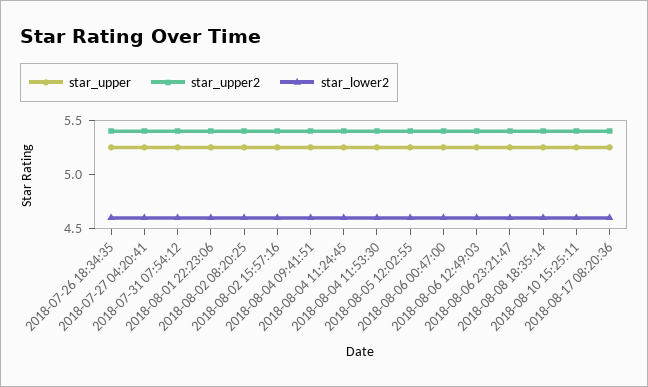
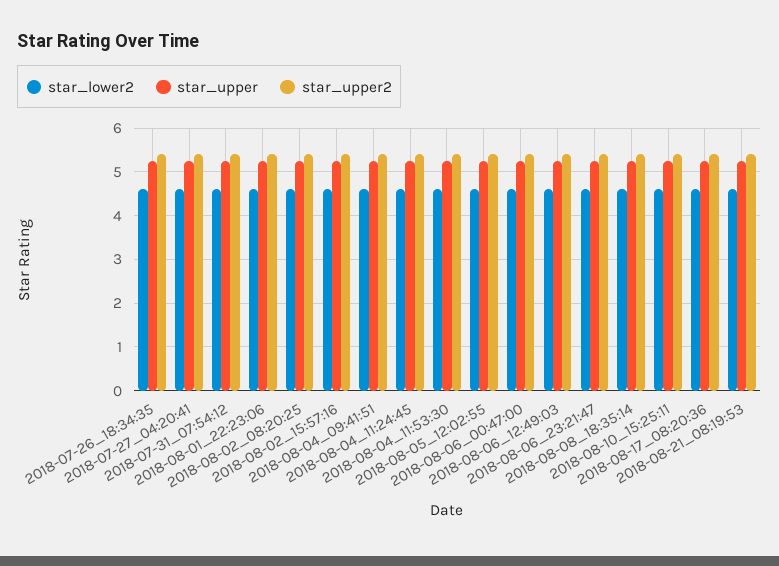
star_lower2, 2018-08-21_08:19:53: none -> 4.6
star_upper, 2018-08-21_08:19:53: none -> 5.2
star_upper2, 2018-08-21_08:19:53: none -> 5.4

